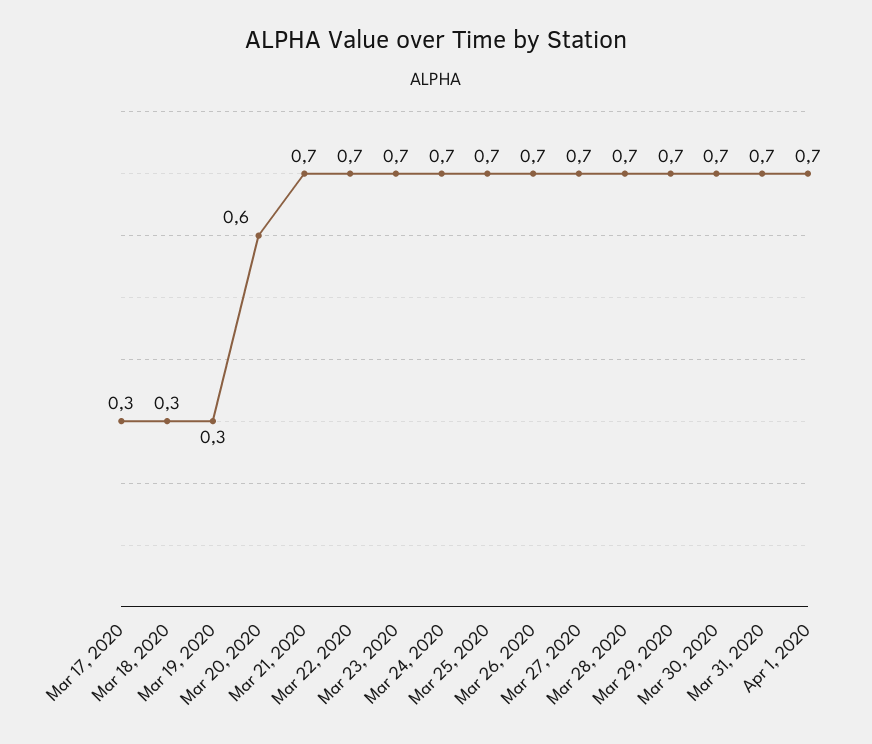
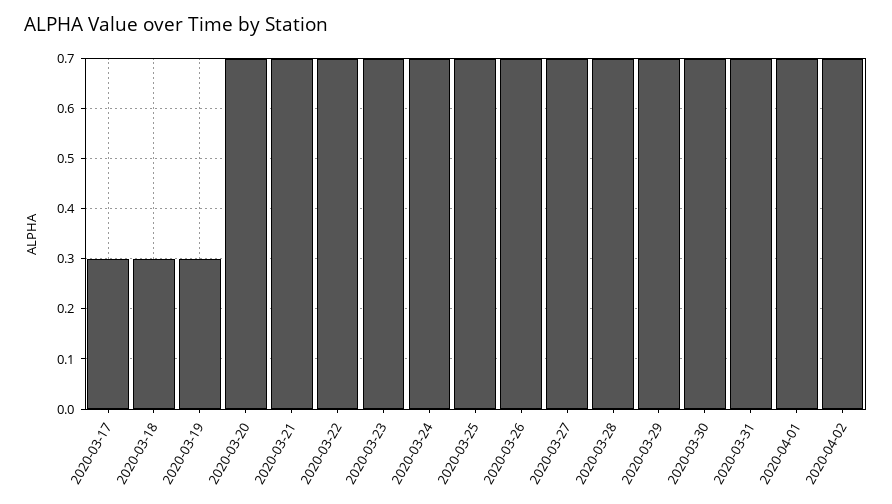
Mar 20, 2020: 0.6 -> 0.7
2020-04-02: none -> 0.7

